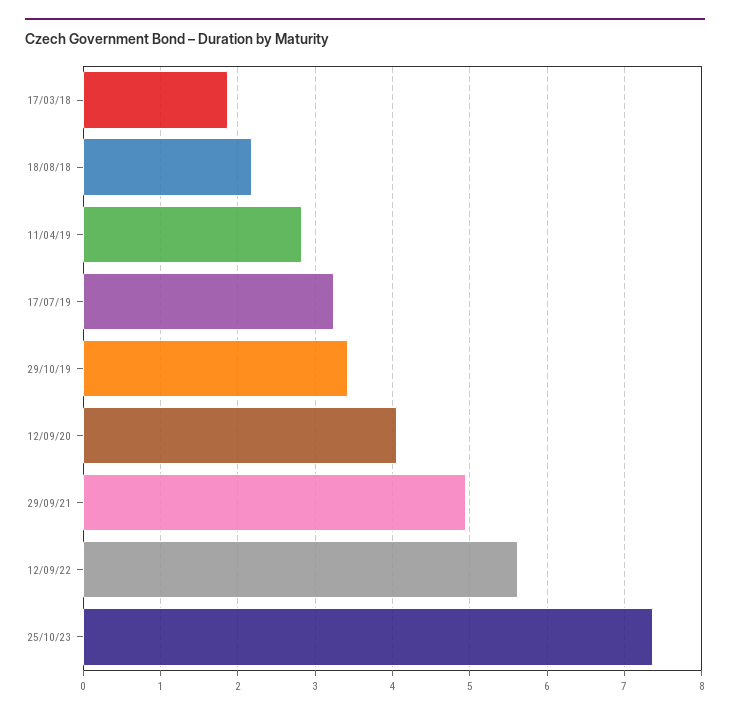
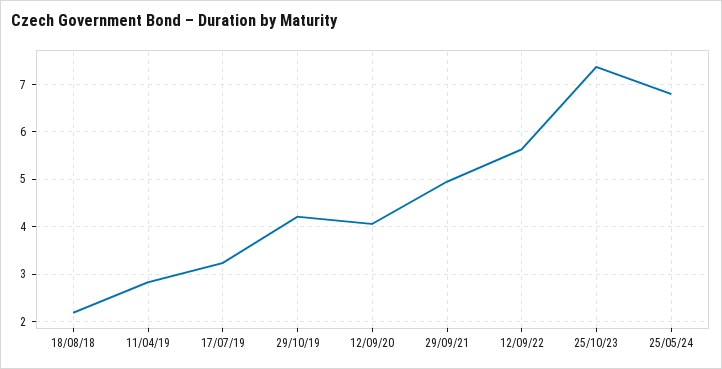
17/03/18: 1.9 -> none
29/10/19: 3.4 -> 4.2
25/05/24: none -> 6.8

